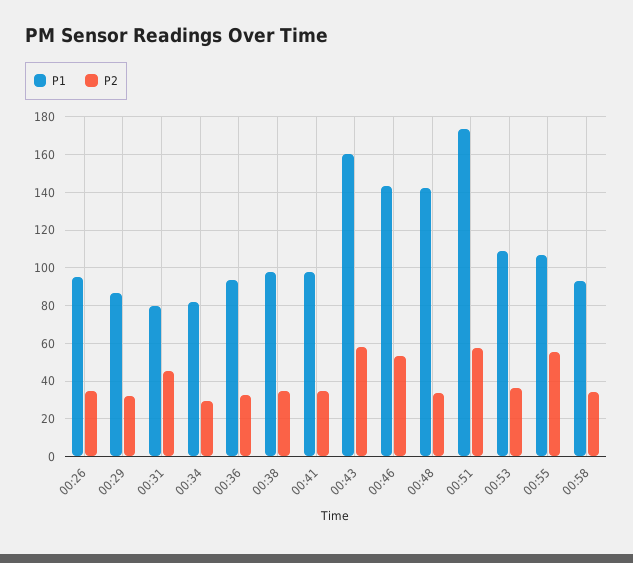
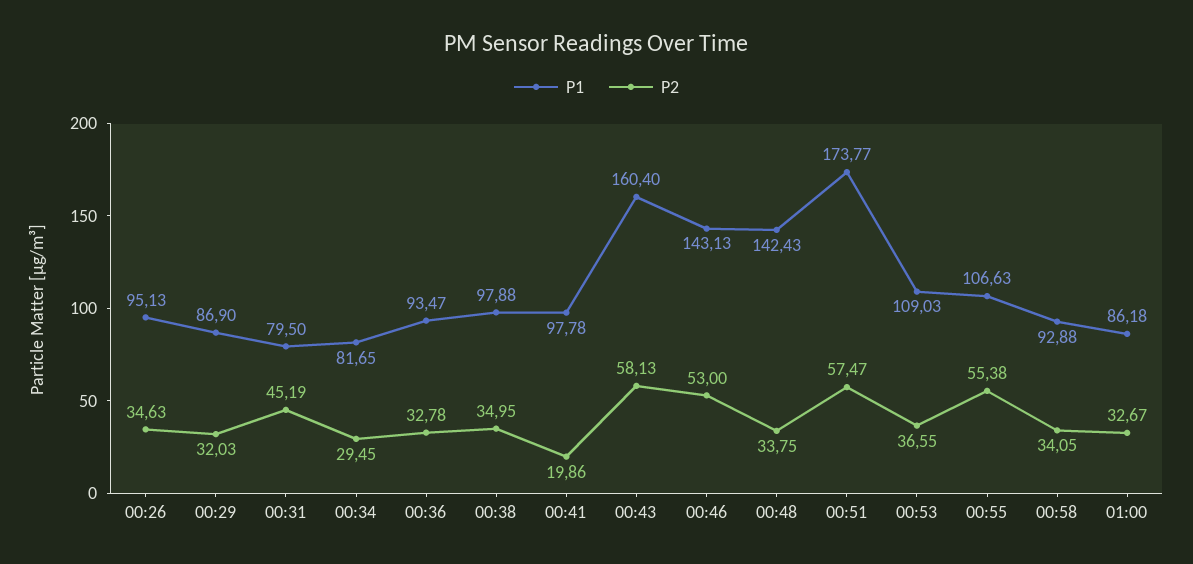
P2, 00:41: 35 -> 19.86
P1, 01:00: none -> 86.18
P2, 01:00: none -> 32.67

